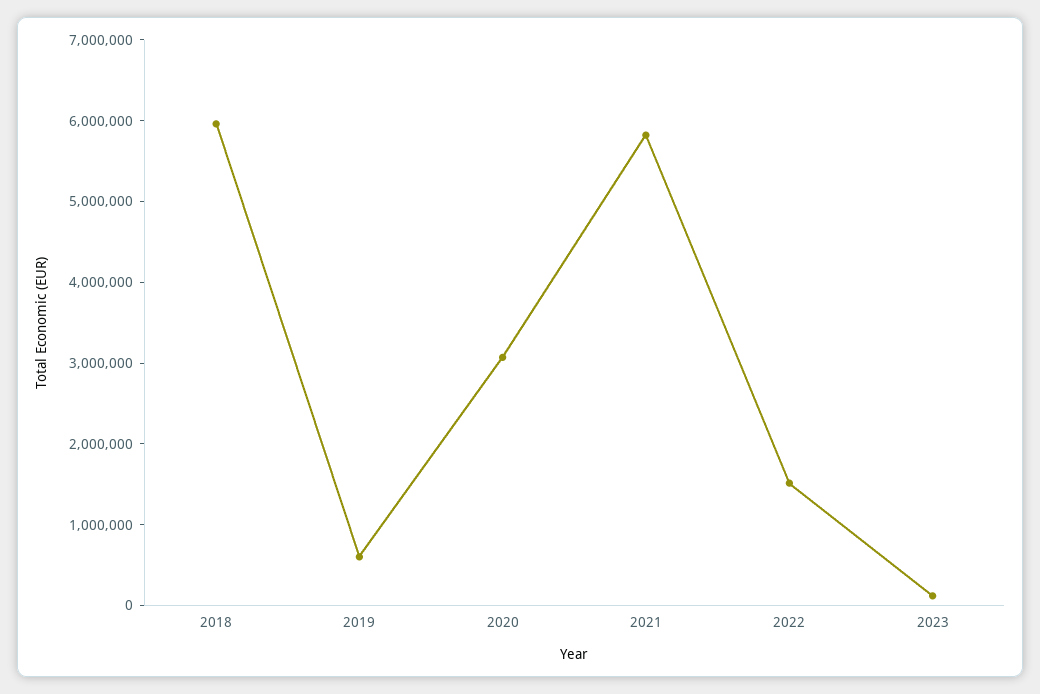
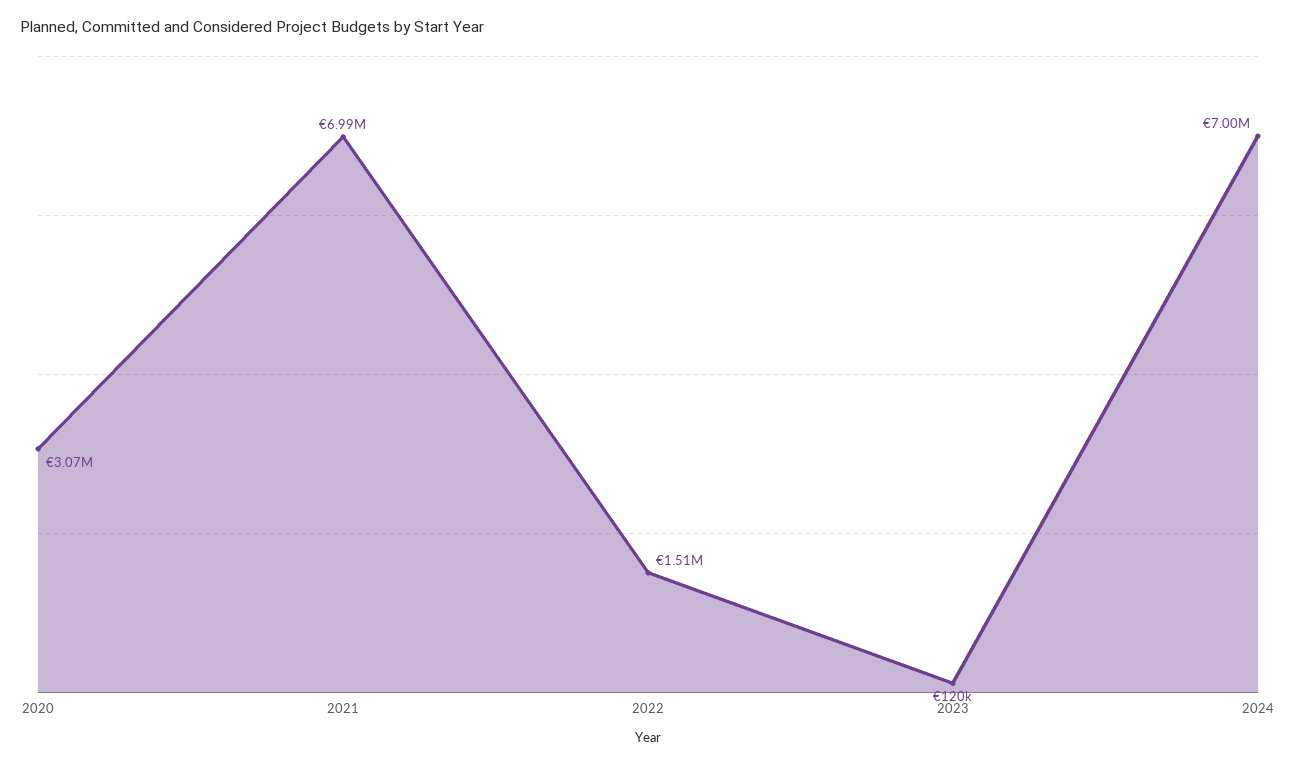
2018: 6000000 -> none
2019: 600000 -> none
2021: 5800000 -> 6990000
2024: none -> 7000000

